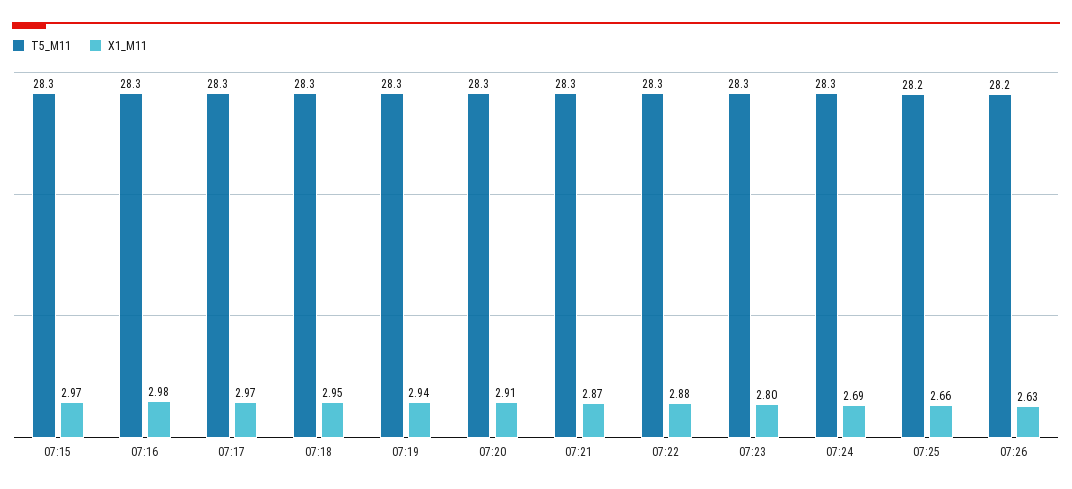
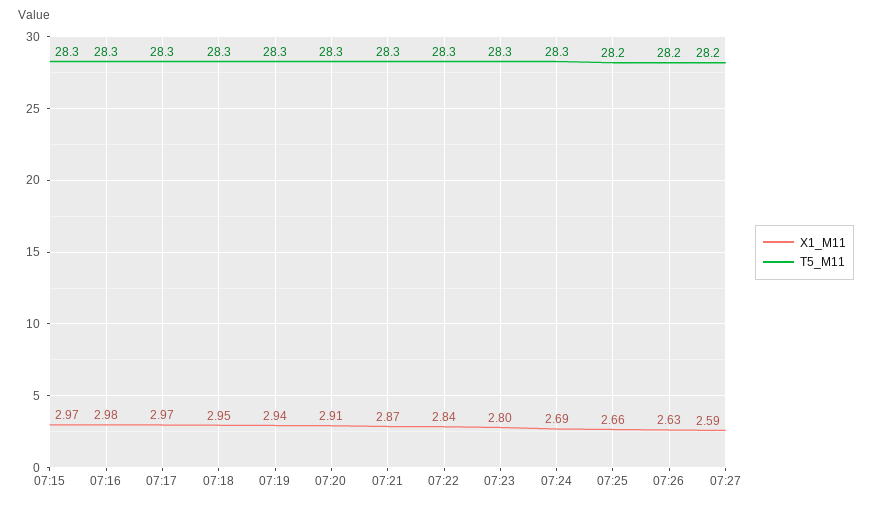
X1_M11, 07:22: 2.88 -> 2.84
X1_M11, 07:27: none -> 2.59
T5_M11, 07:27: none -> 28.2

